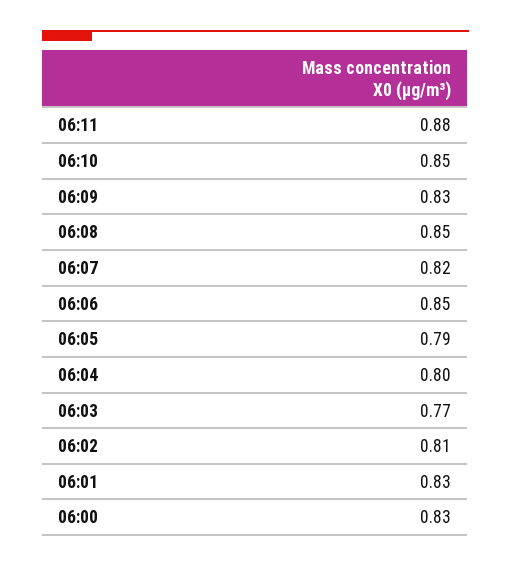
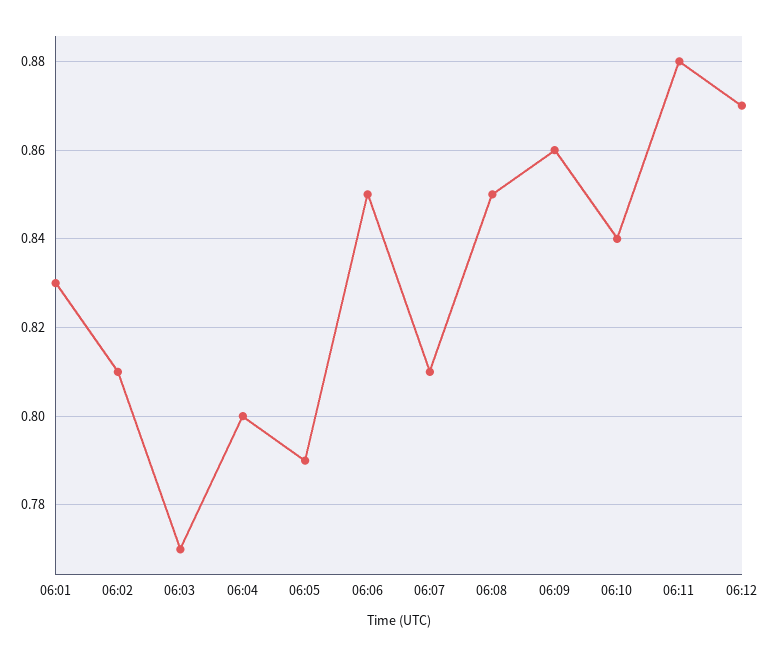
06:10: 0.85 -> 0.84
06:09: 0.83 -> 0.86
06:07: 0.82 -> 0.81
06:00: 0.83 -> none
06:12: none -> 0.87

